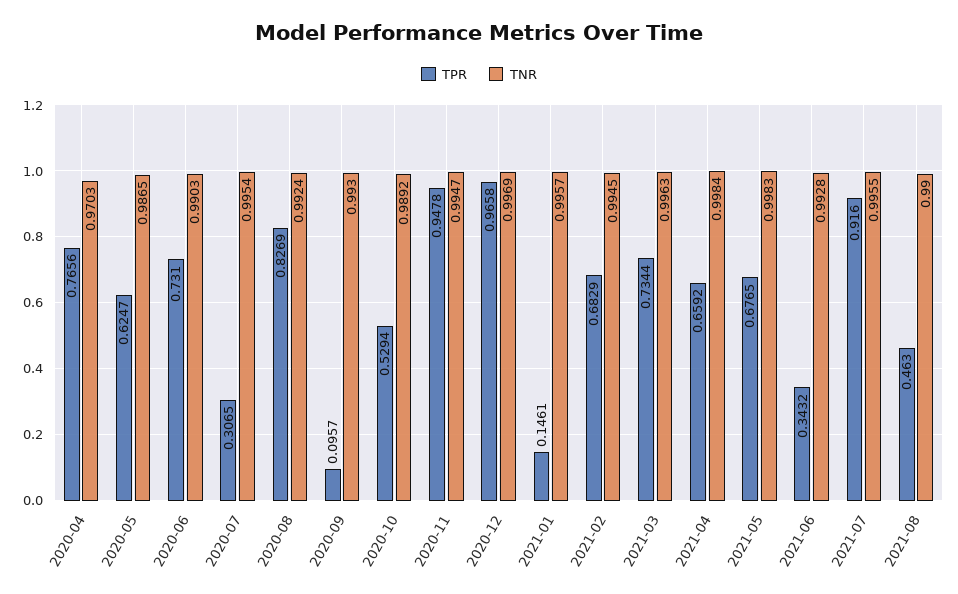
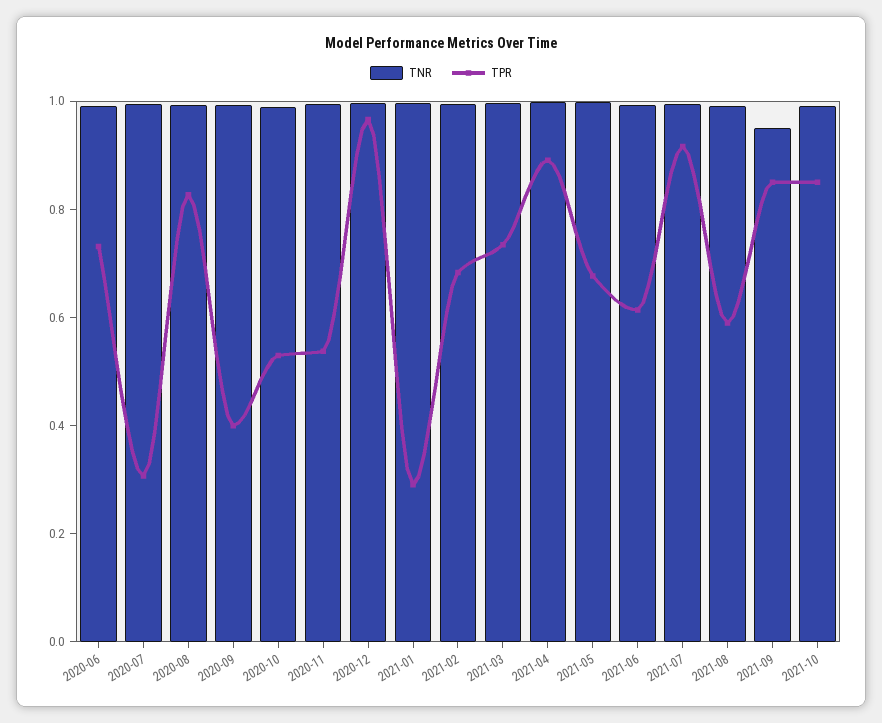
TPR, 2020-04: 0.7656 -> none
TNR, 2020-04: 0.9703 -> none
TPR, 2020-05: 0.6247 -> none
TNR, 2020-05: 0.9865 -> none
TPR, 2020-09: 0.0957 -> 0.4
TPR, 2020-11: 0.9478 -> 0.55
TPR, 2021-01: 0.1461 -> 0.3
TPR, 2021-04: 0.6592 -> 0.9
TPR, 2021-06: 0.3432 -> 0.6
TPR, 2021-08: 0.463 -> 0.6
TNR, 2021-09: none -> 0.95
TPR, 2021-09: none -> 0.85
TNR, 2021-10: none -> 1
TPR, 2021-10: none -> 0.85

